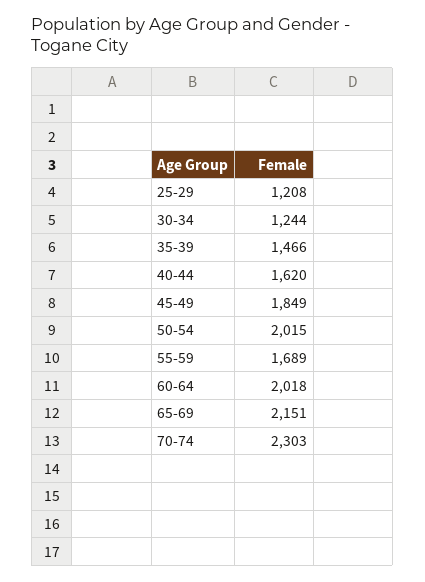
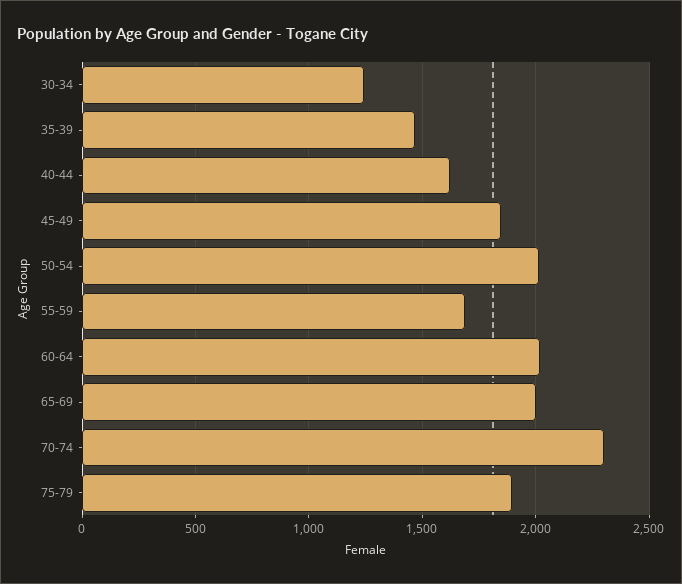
25-29: 1208 -> none
65-69: 2151 -> 2000
75-79: none -> 1900

